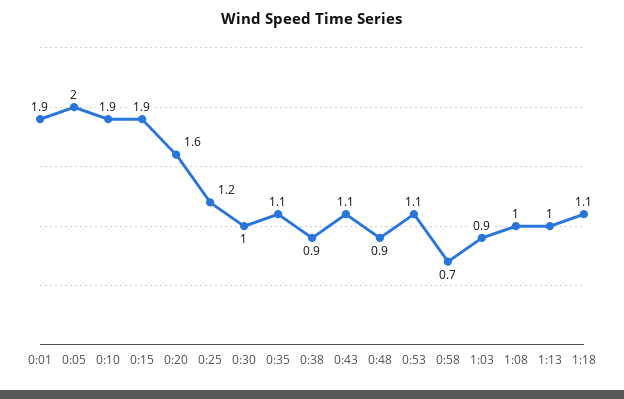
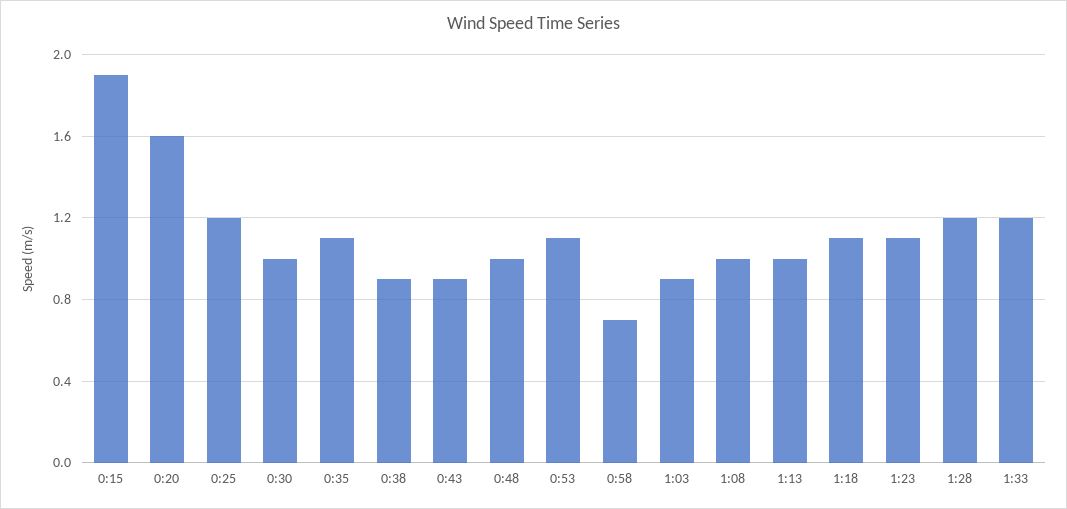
0:01: 1.9 -> none
0:05: 2 -> none
0:10: 1.9 -> none
0:43: 1.1 -> 0.9
0:48: 0.9 -> 1
1:23: none -> 1.1
1:28: none -> 1.2
1:33: none -> 1.2

